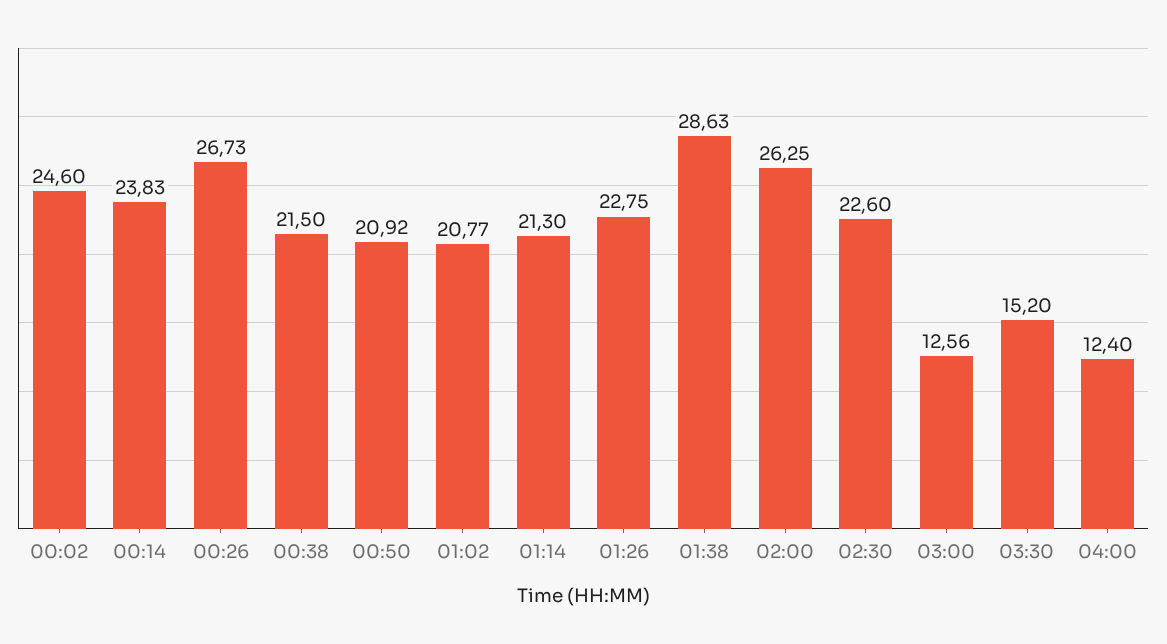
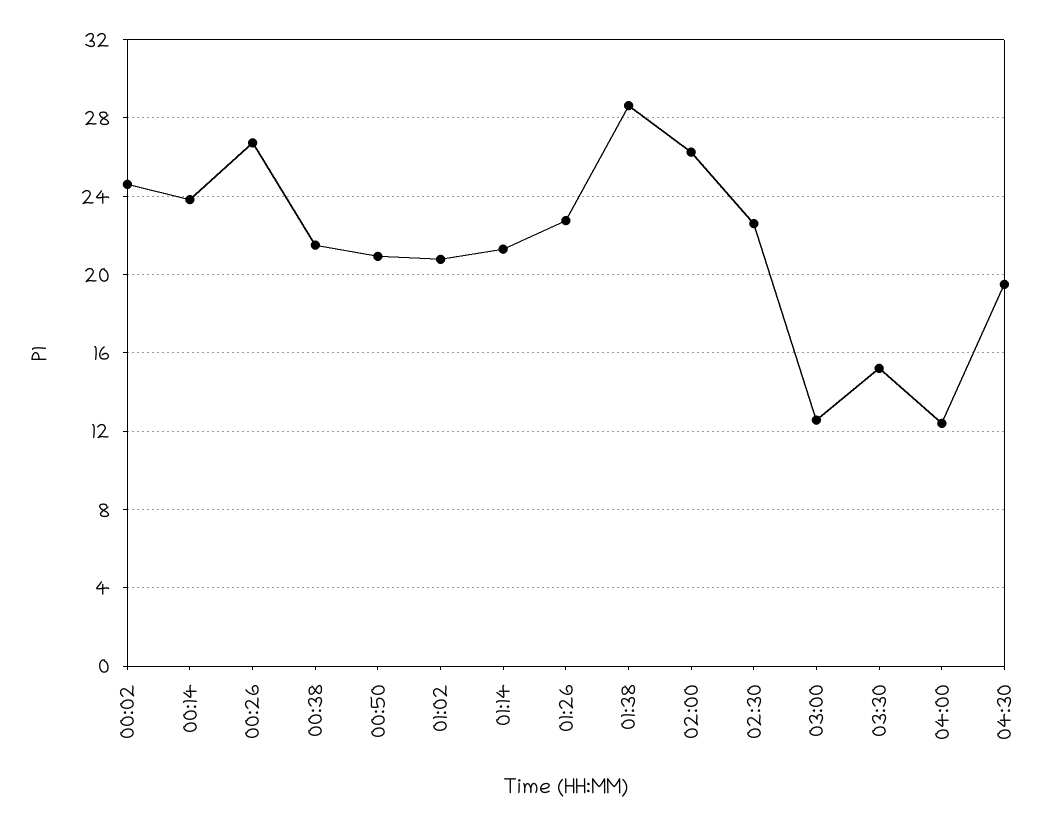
04:30: none -> 19.5

